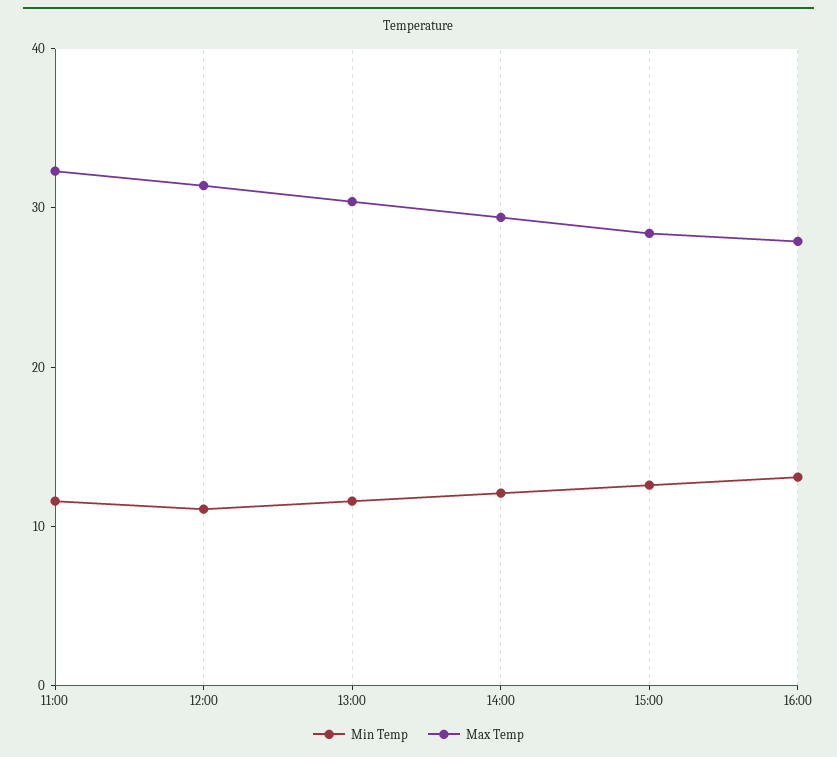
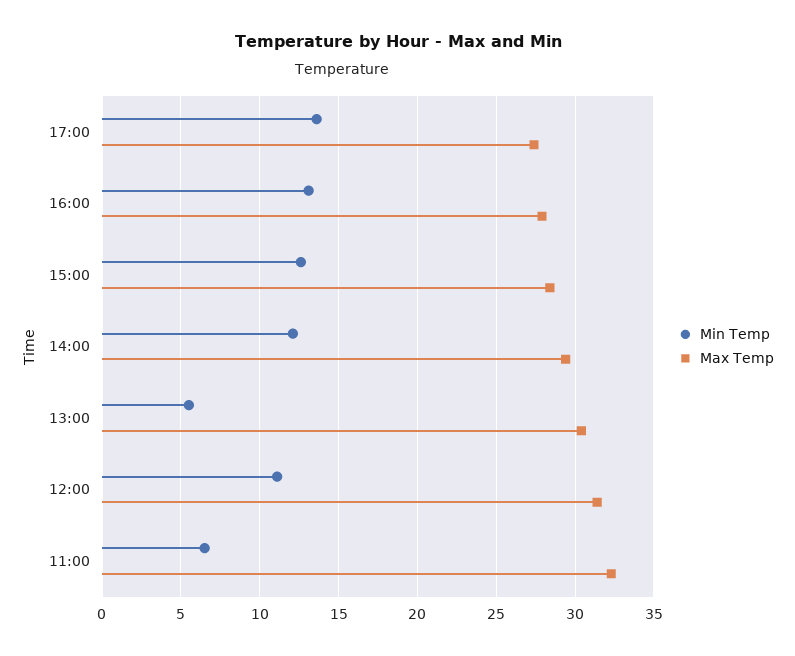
Min Temp, 11:00: 12 -> 6.5
Min Temp, 13:00: 12 -> 5.5
Min Temp, 17:00: none -> 13.5
Max Temp, 17:00: none -> 27.5

